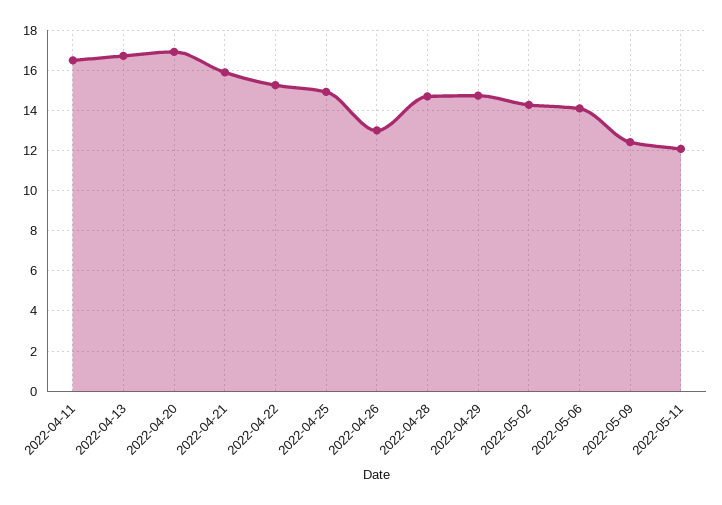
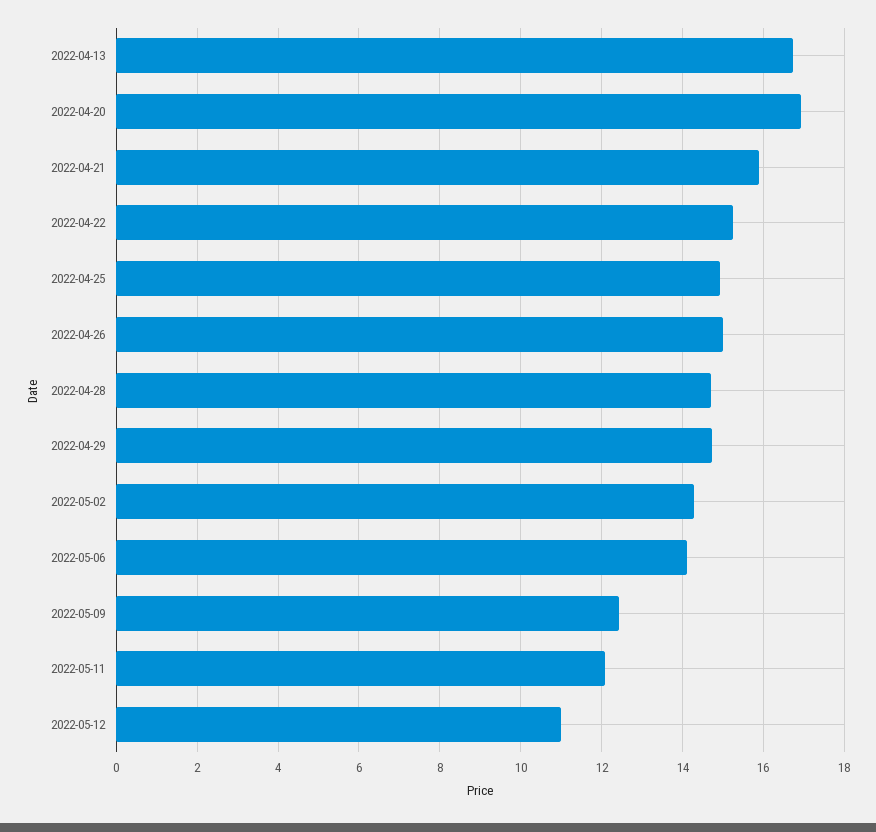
2022-04-11: 16.5 -> none
2022-04-26: 13 -> 15
2022-05-12: none -> 11

